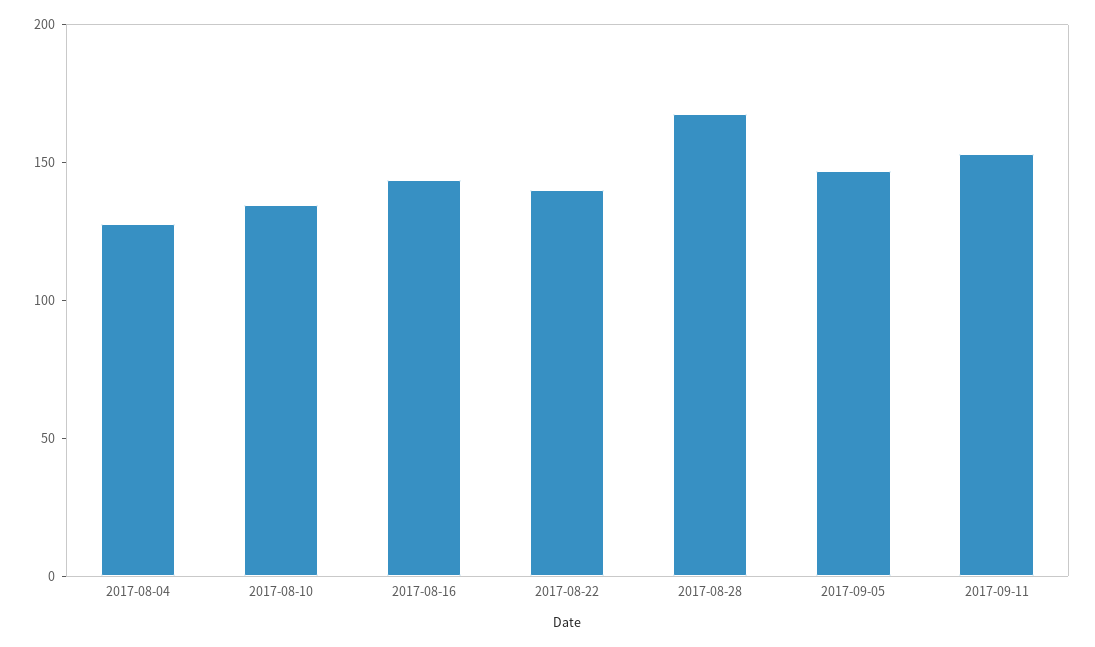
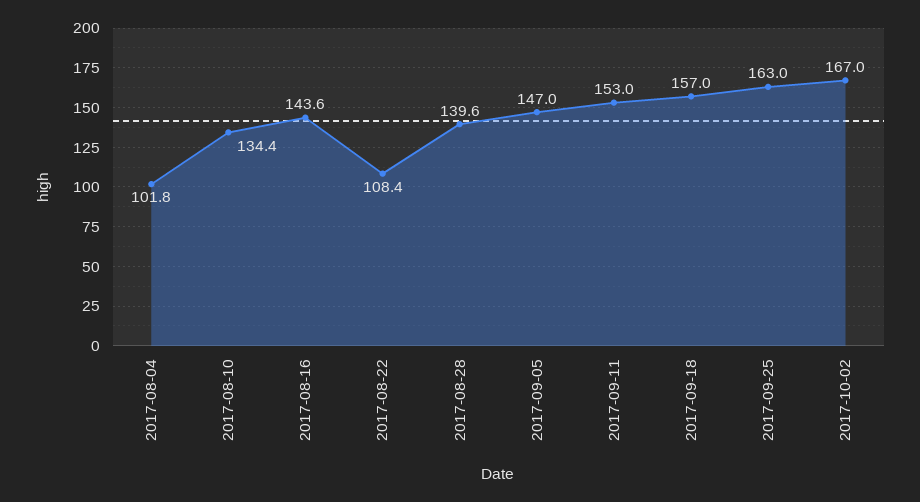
2017-08-04: 130 -> 101.8
2017-08-22: 140 -> 108.4
2017-08-28: 170 -> 139.6
2017-09-18: none -> 157
2017-09-25: none -> 163
2017-10-02: none -> 167

